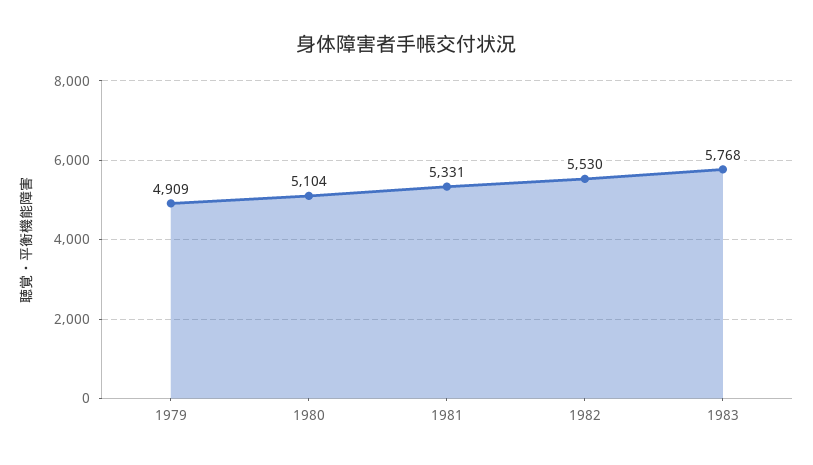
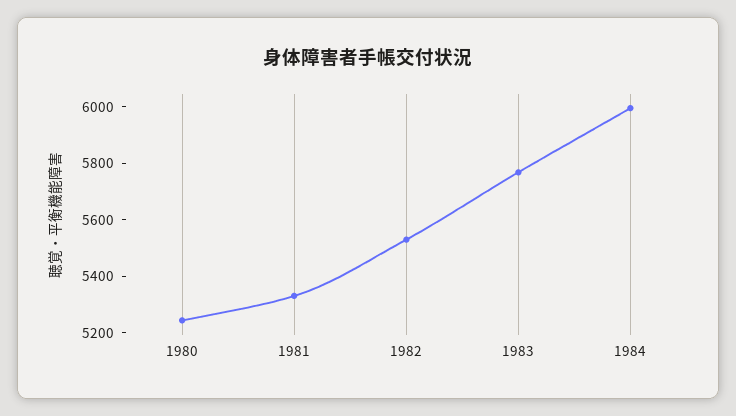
1979: 4909 -> none
1980: 5104 -> 5250
1984: none -> 6000

